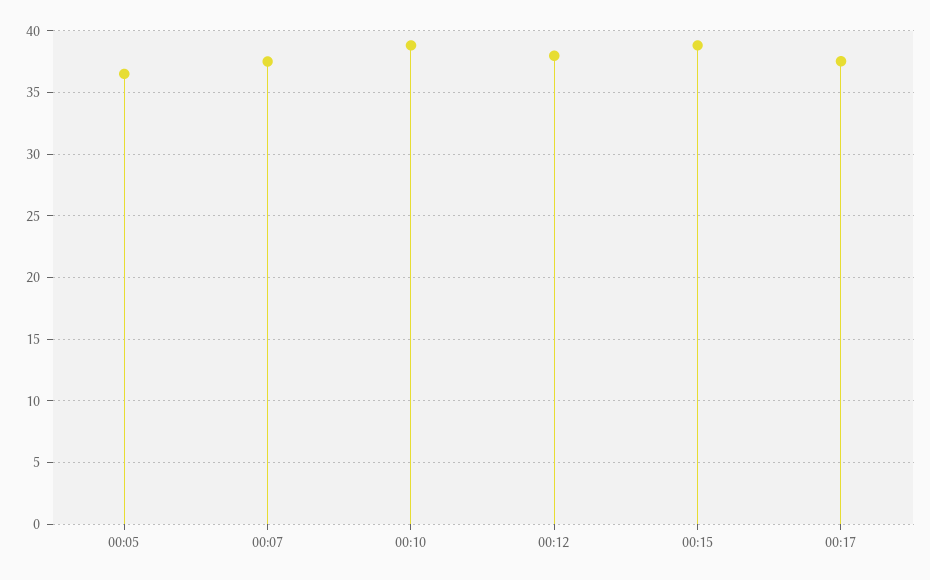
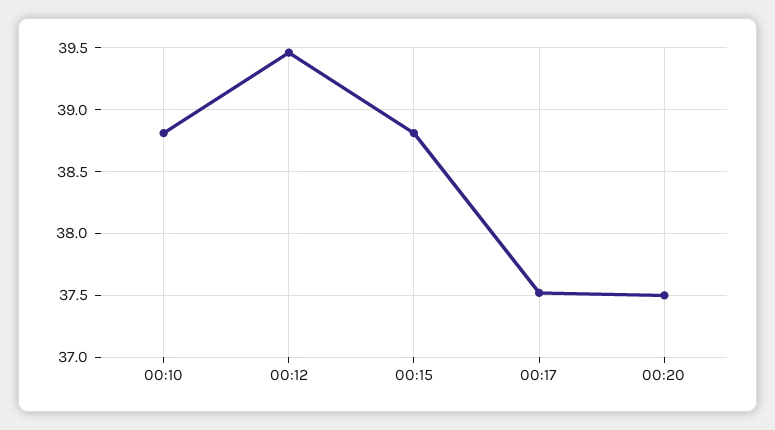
00:05: 36.5 -> none
00:07: 37.5 -> none
00:12: 38 -> 39.45
00:20: none -> 37.5

